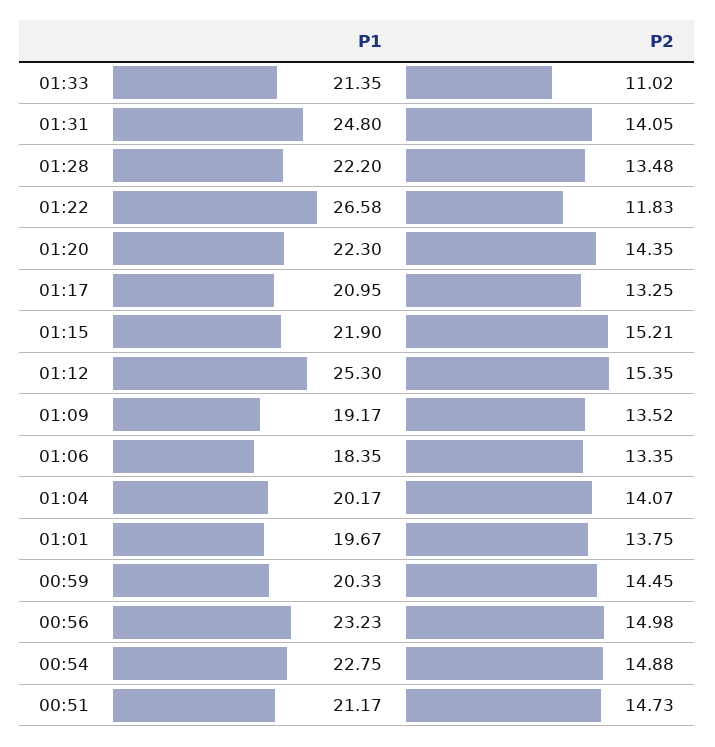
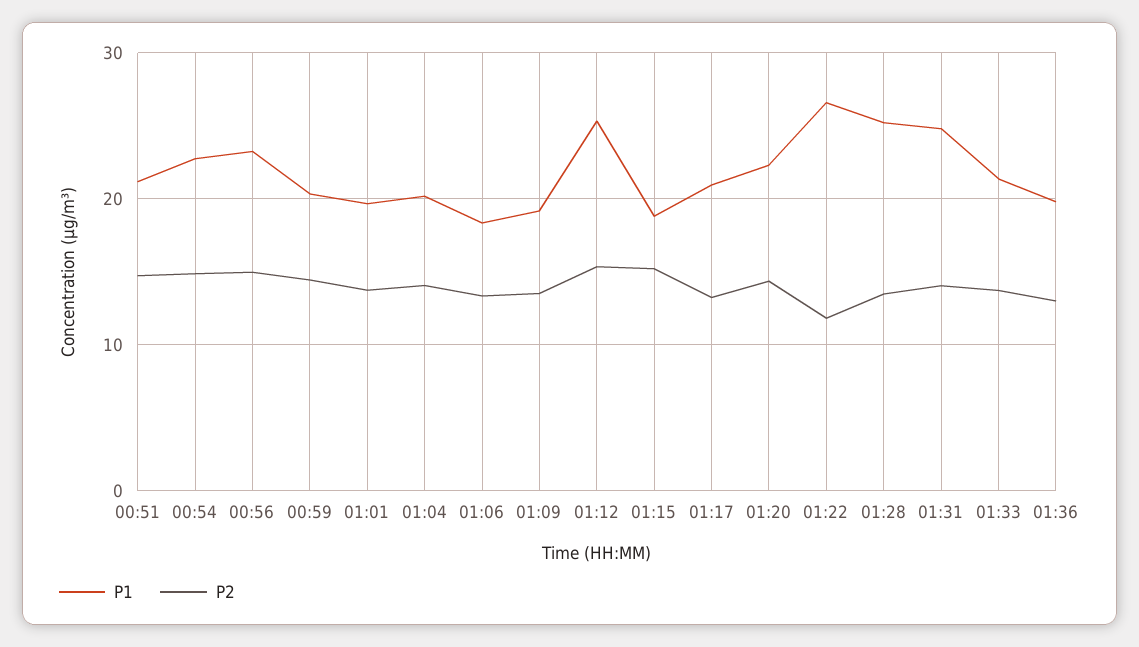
P2, 01:33: 11.02 -> 14
P1, 01:28: 22.2 -> 25
P1, 01:15: 21.9 -> 19
P1, 01:36: none -> 20
P2, 01:36: none -> 13

